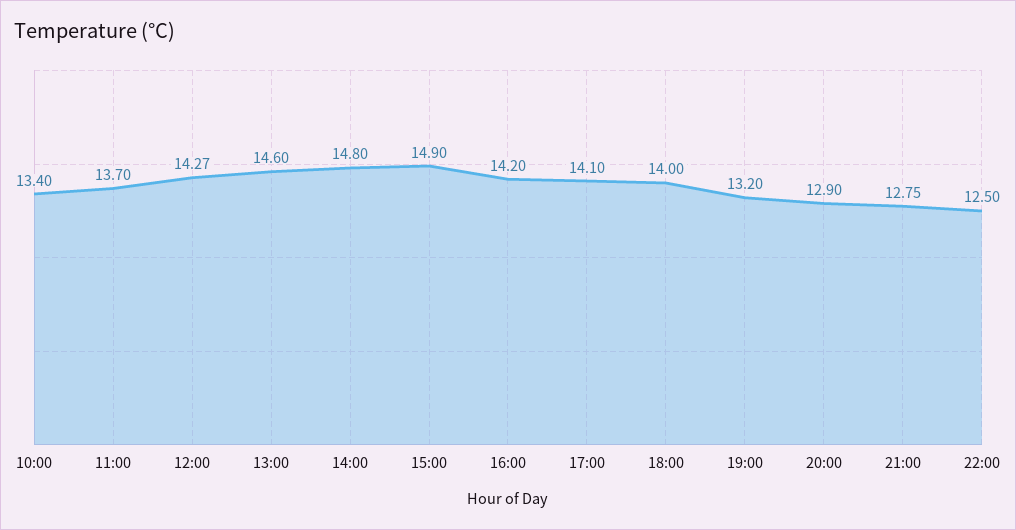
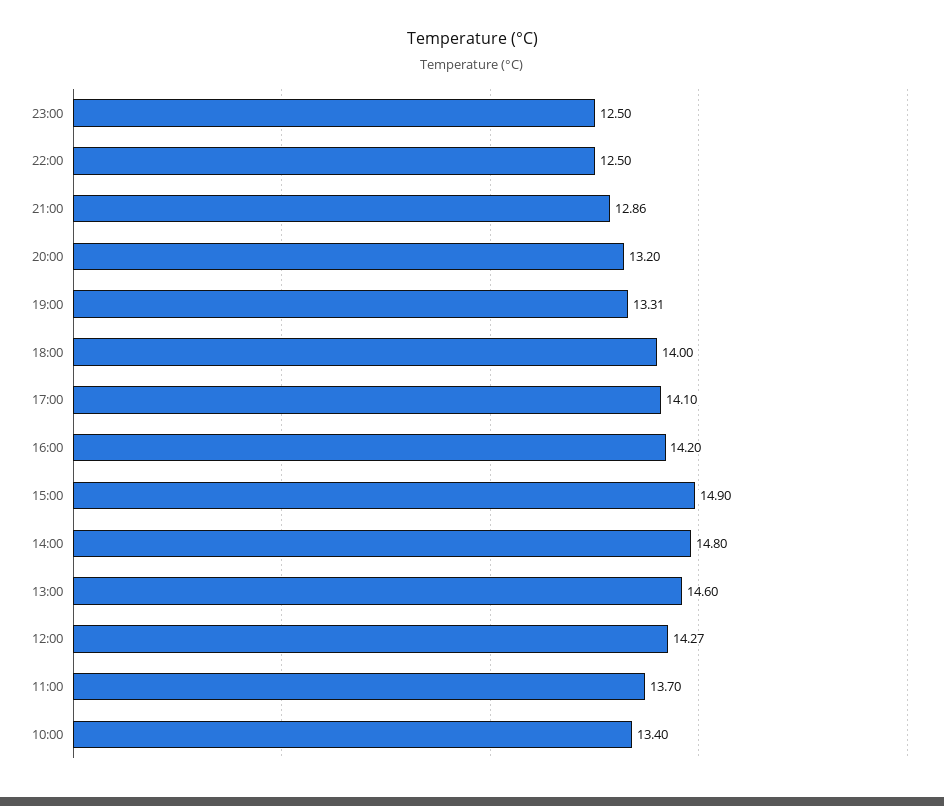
19:00: 13.2 -> 13.31
20:00: 12.9 -> 13.2
21:00: 12.75 -> 12.86
23:00: none -> 12.5

